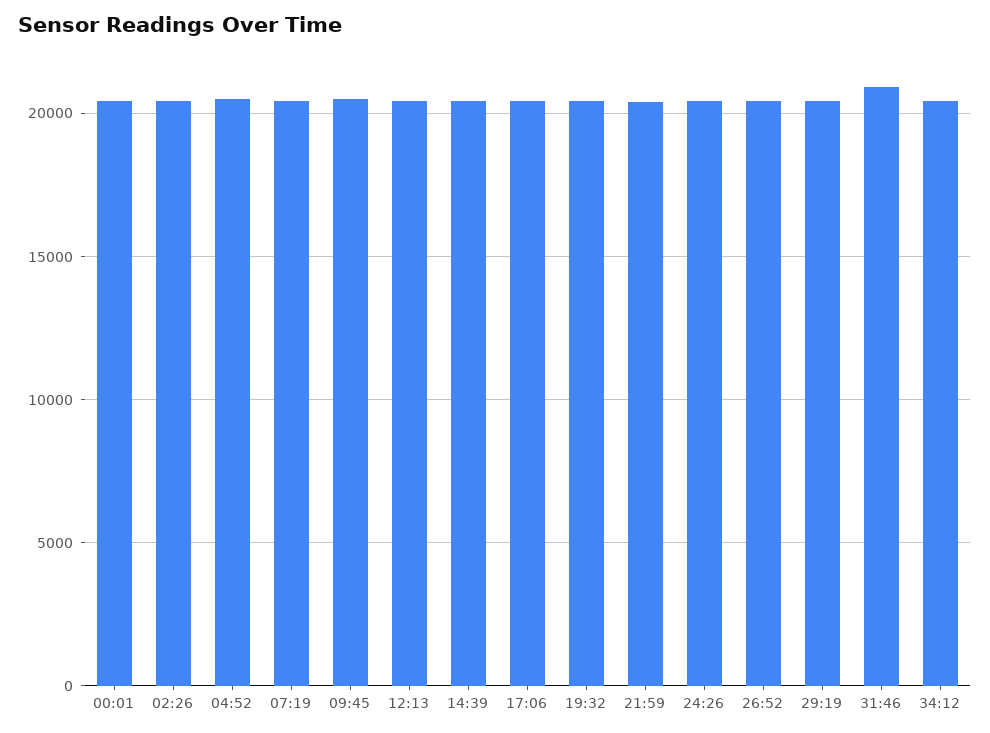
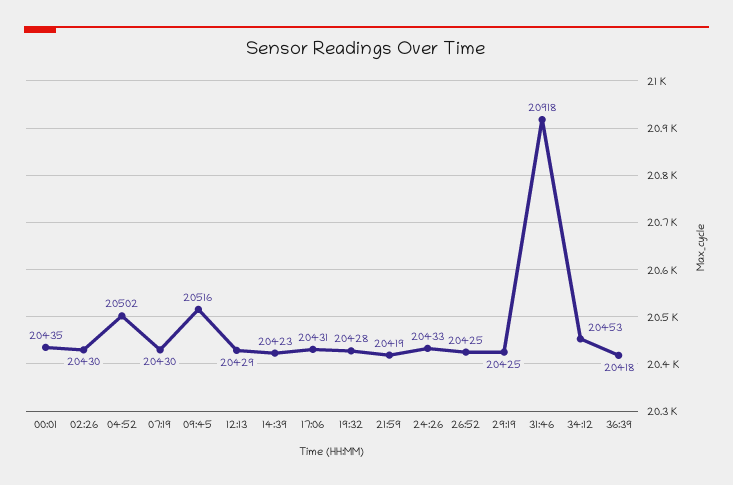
36:39: none -> 20418

